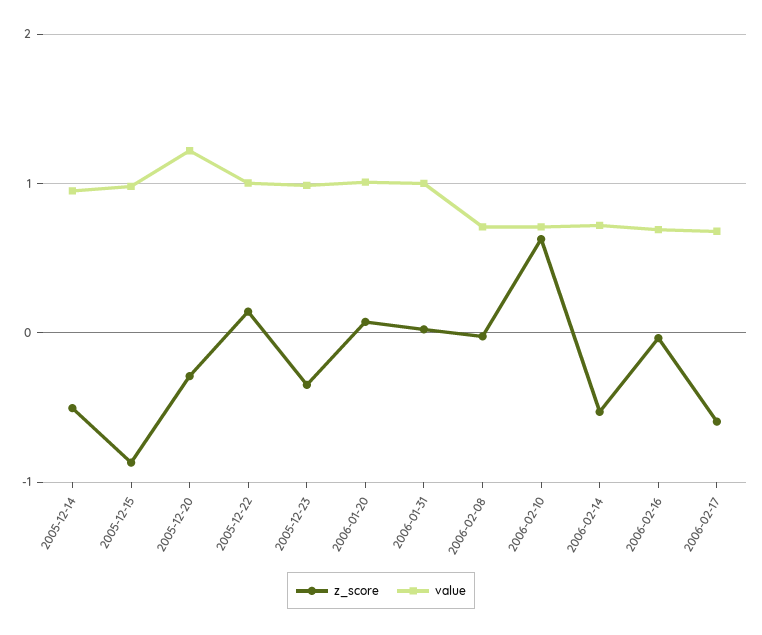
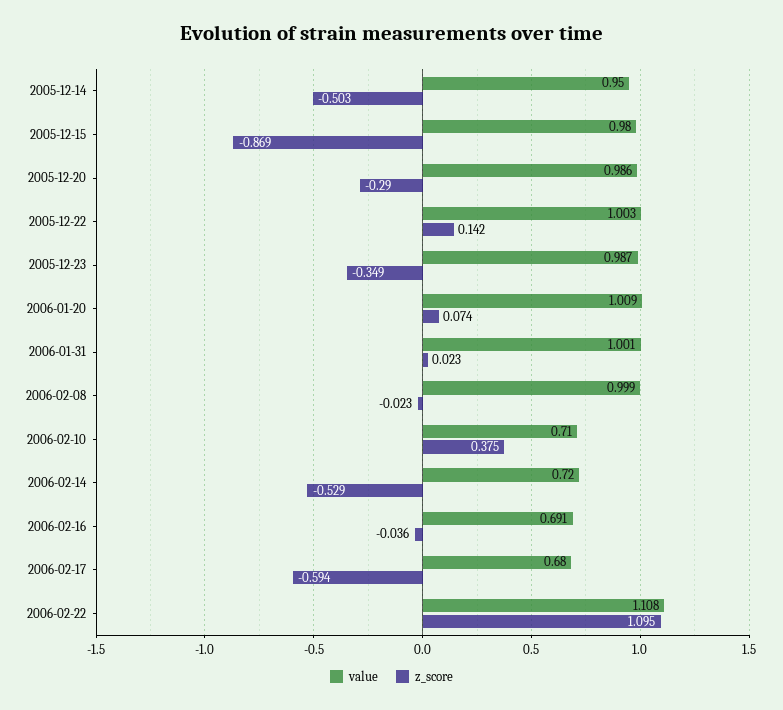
value, 2005-12-20: 1.2 -> 0.986
value, 2006-02-08: 0.7 -> 0.999
z_score, 2006-02-10: 0.6 -> 0.375
value, 2006-02-22: none -> 1.108
z_score, 2006-02-22: none -> 1.095

